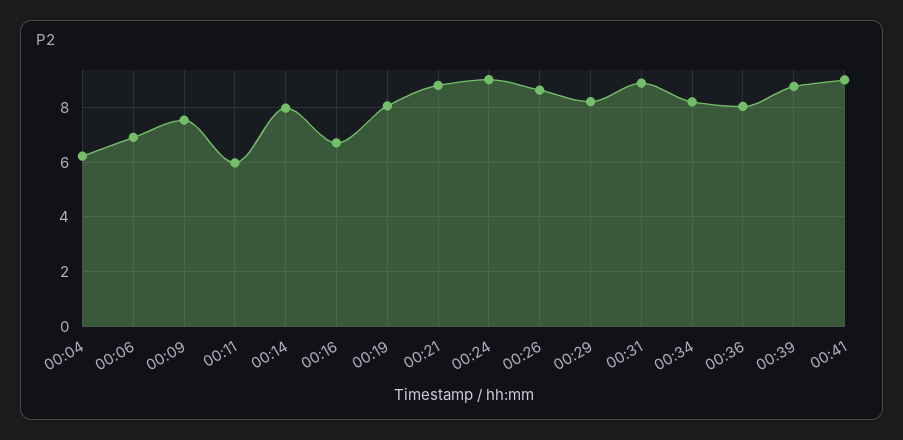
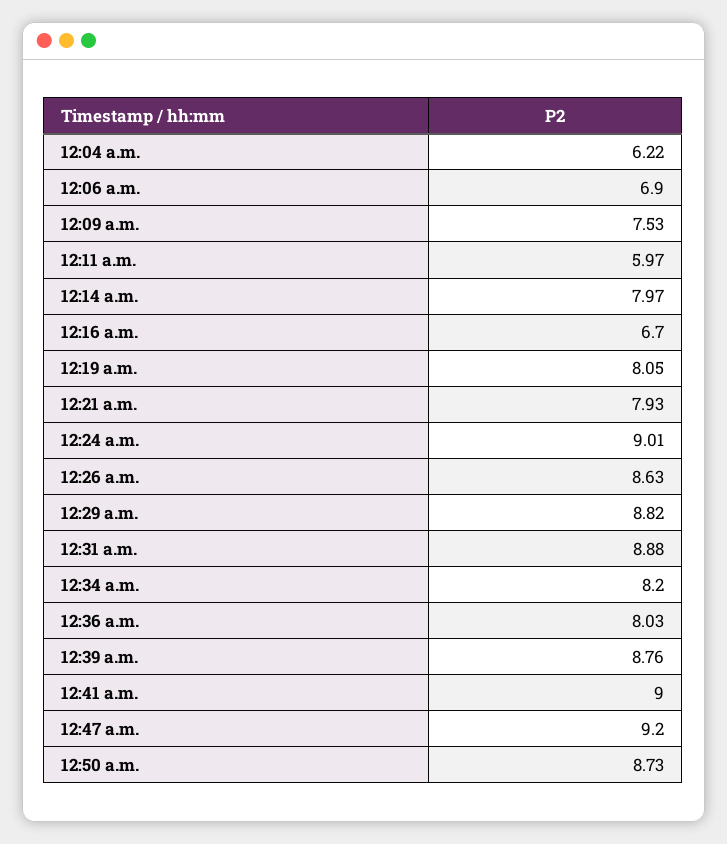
00:21: 8.75 -> 7.93
00:29: 8.25 -> 8.82
12:47 a.m.: none -> 9.2
12:50 a.m.: none -> 8.73

